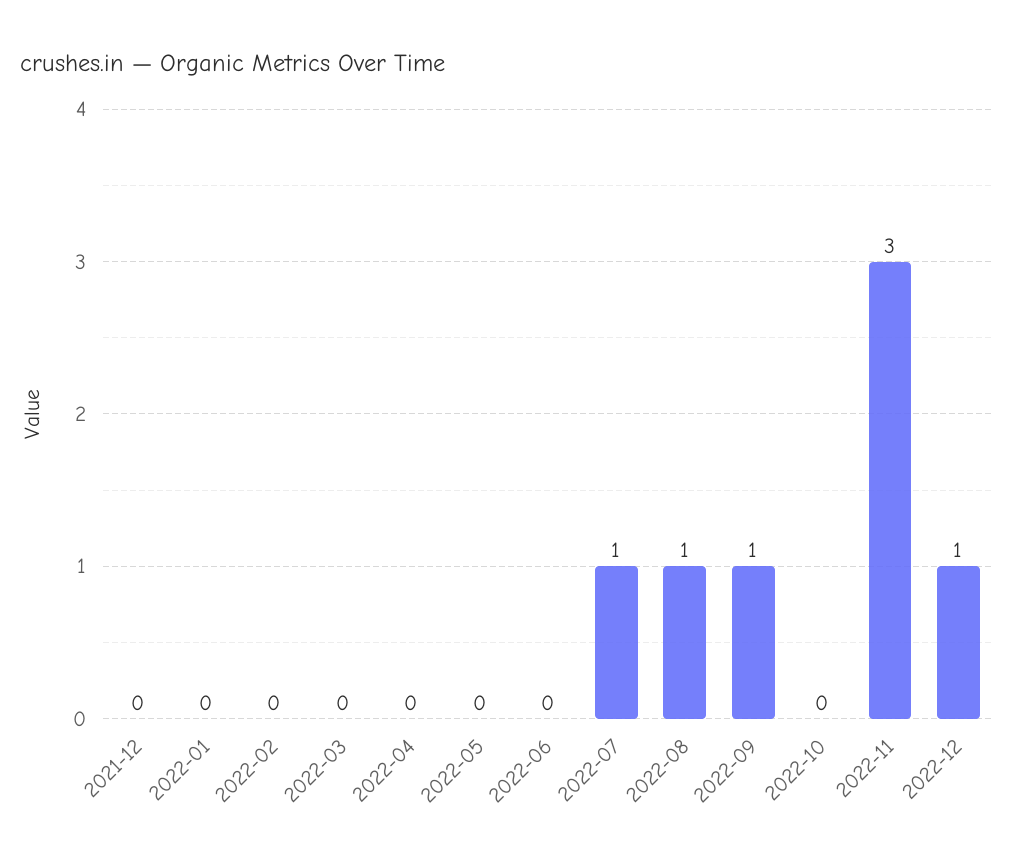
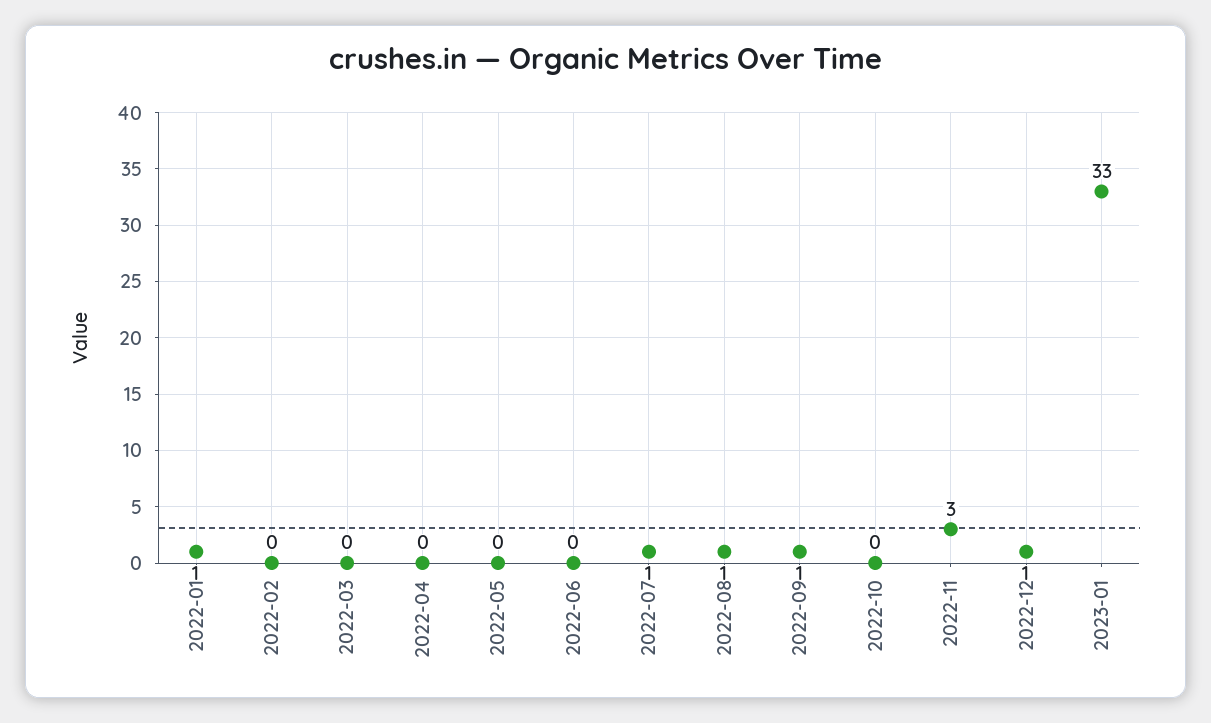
2021-12: 0 -> none
2022-01: 0 -> 1
2023-01: none -> 33

